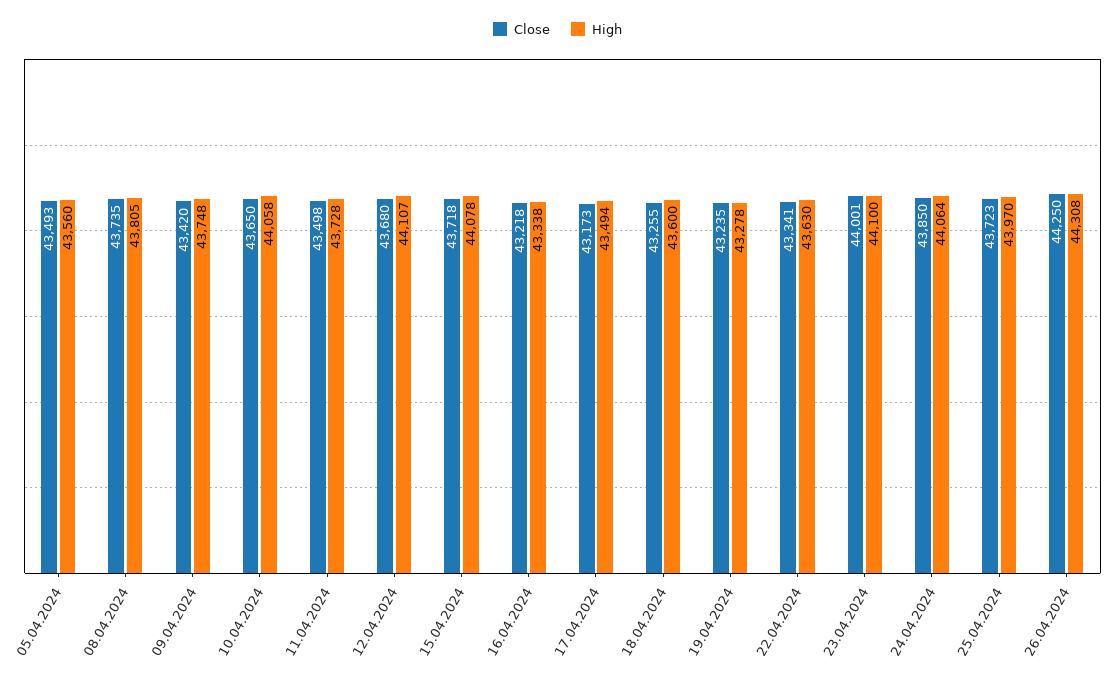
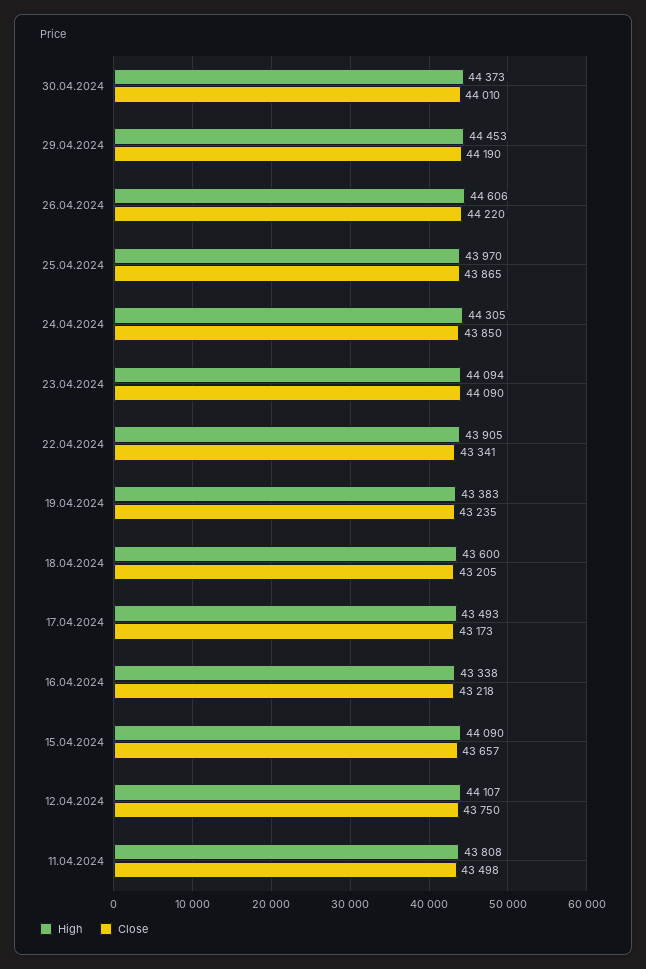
Close, 05.04.2024: 43493 -> none
High, 05.04.2024: 43560 -> none
Close, 08.04.2024: 43735 -> none
High, 08.04.2024: 43805 -> none
Close, 09.04.2024: 43420 -> none
High, 09.04.2024: 43748 -> none
Close, 10.04.2024: 43650 -> none
High, 10.04.2024: 44058 -> none
High, 11.04.2024: 43728 -> 43808
Close, 12.04.2024: 43680 -> 43750
Close, 15.04.2024: 43718 -> 43657
High, 15.04.2024: 44078 -> 44090
High, 17.04.2024: 43494 -> 43493
Close, 18.04.2024: 43255 -> 43205
High, 19.04.2024: 43278 -> 43383
High, 22.04.2024: 43630 -> 43905
Close, 23.04.2024: 44001 -> 44090
High, 23.04.2024: 44100 -> 44094
High, 24.04.2024: 44064 -> 44305
Close, 25.04.2024: 43723 -> 43865
Close, 26.04.2024: 44250 -> 44220
High, 26.04.2024: 44308 -> 44606
High, 30.04.2024: none -> 44373
Close, 30.04.2024: none -> 44010
High, 29.04.2024: none -> 44453
Close, 29.04.2024: none -> 44190

